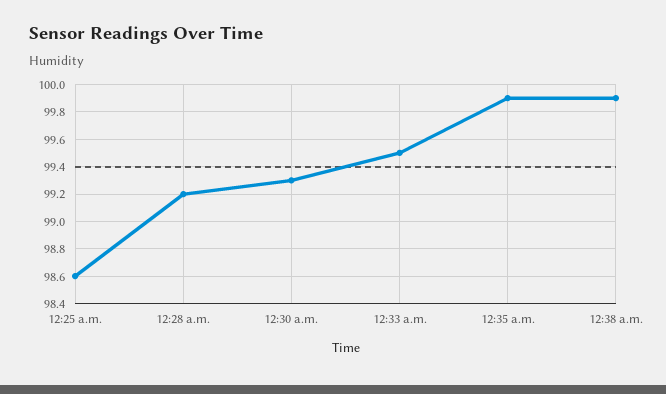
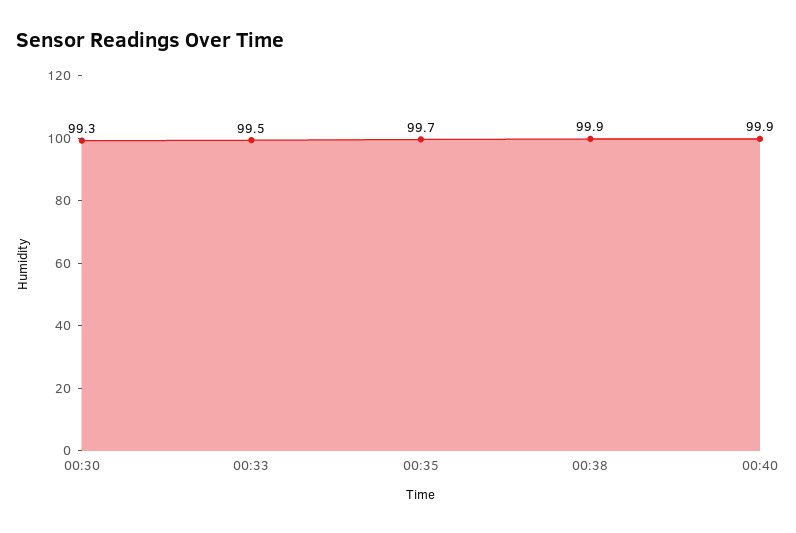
12:25 a.m.: 98.6 -> none
12:28 a.m.: 99.2 -> none
12:35 a.m.: 99.9 -> 99.7
00:40: none -> 99.9

